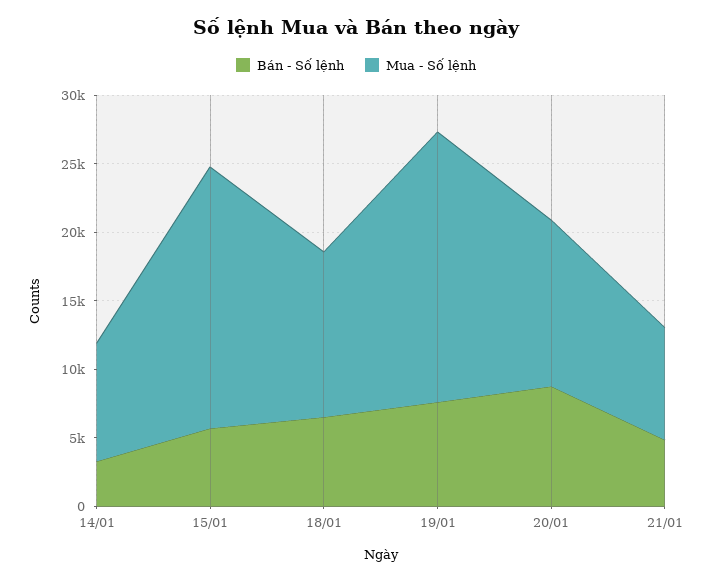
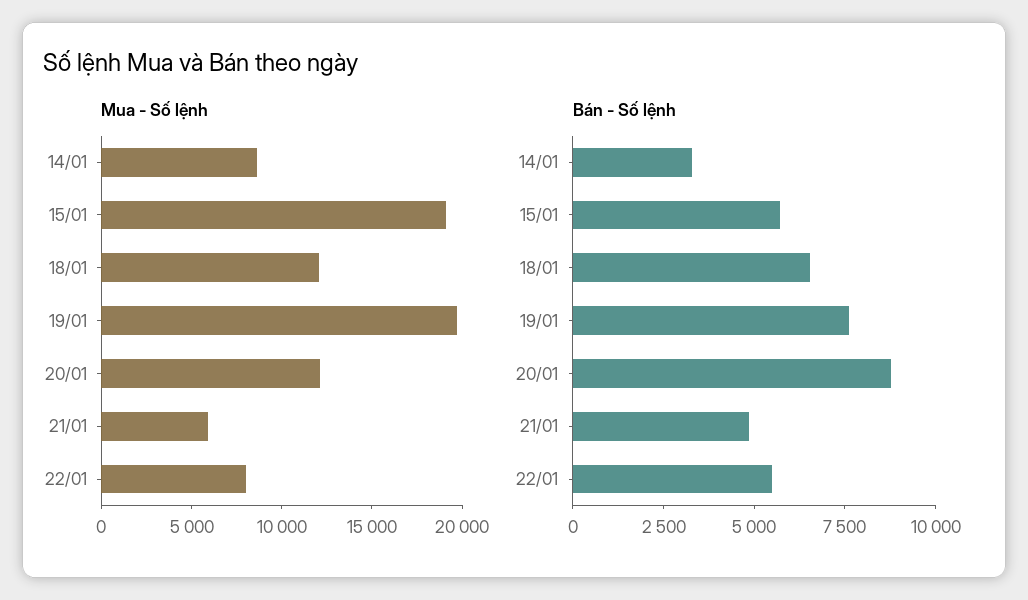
Mua - Số lệnh, 21/01: 8000 -> 6000
Mua - Số lệnh, 22/01: none -> 8000
Bán - Số lệnh, 22/01: none -> 5500

